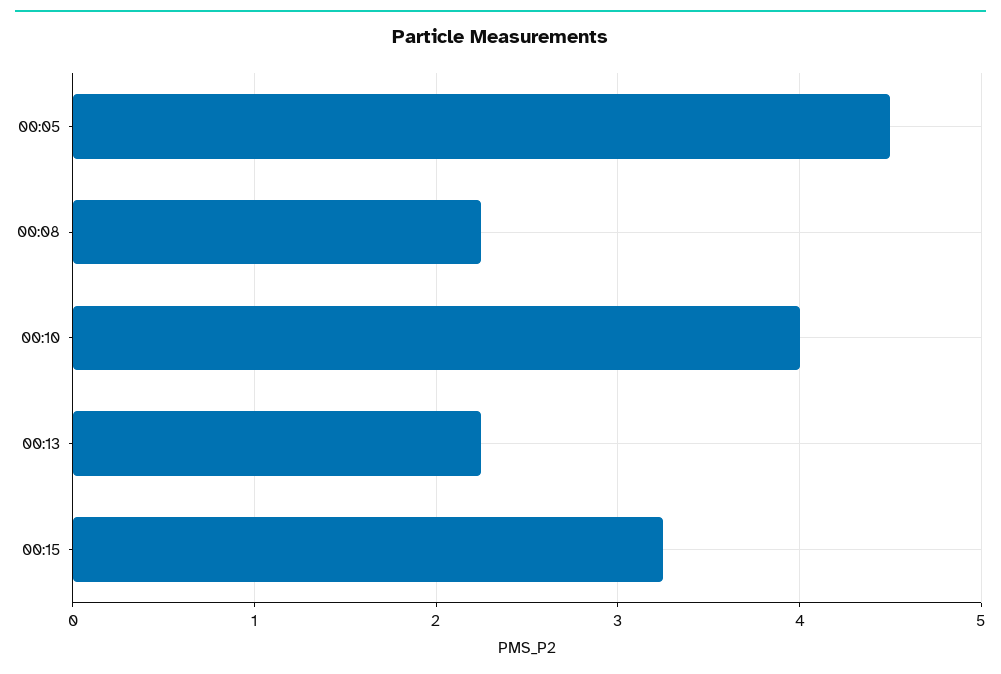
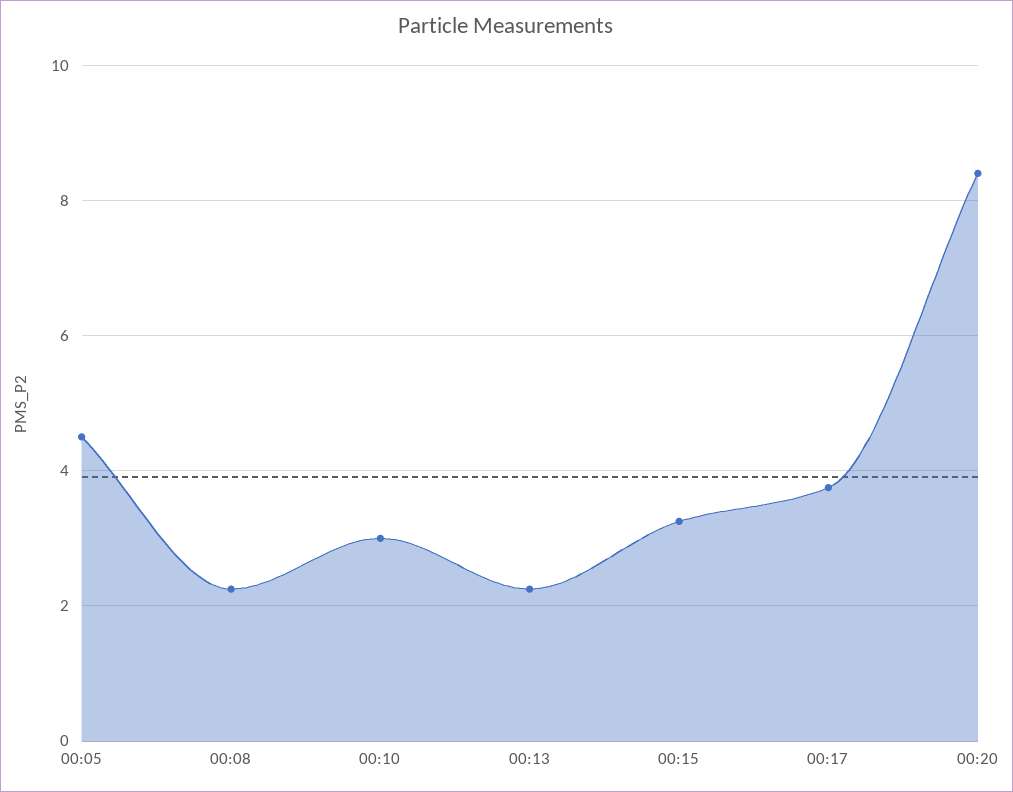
00:10: 4 -> 3
00:17: none -> 3.8
00:20: none -> 8.4

